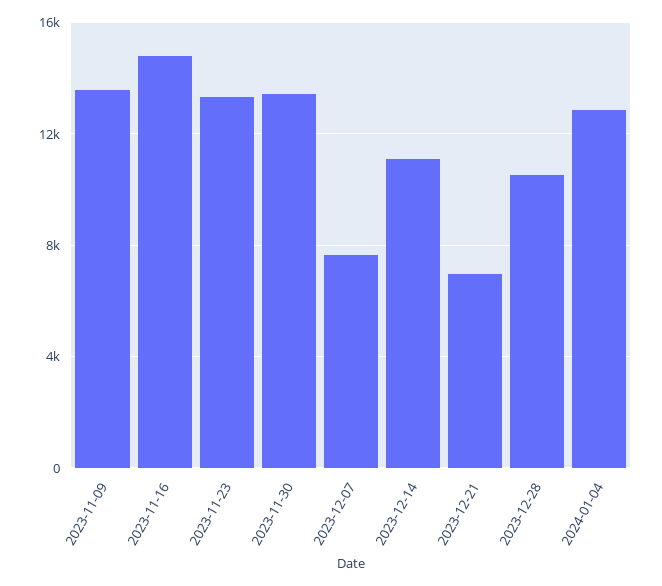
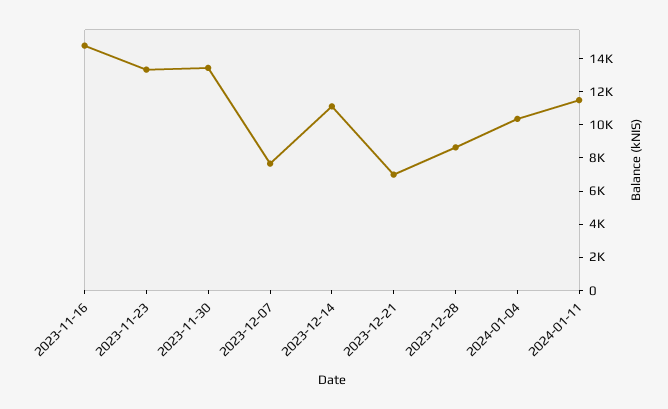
2023-11-09: 13500 -> none
2023-12-28: 10500 -> 8500
2024-01-04: 13000 -> 10500
2024-01-11: none -> 11500

